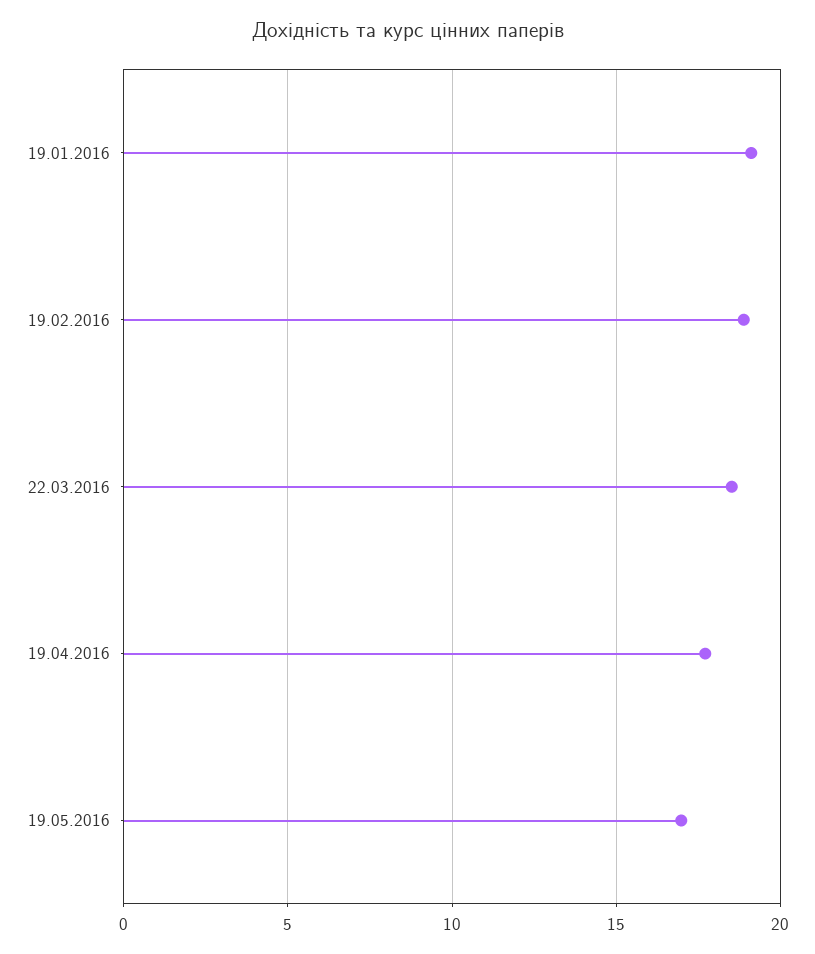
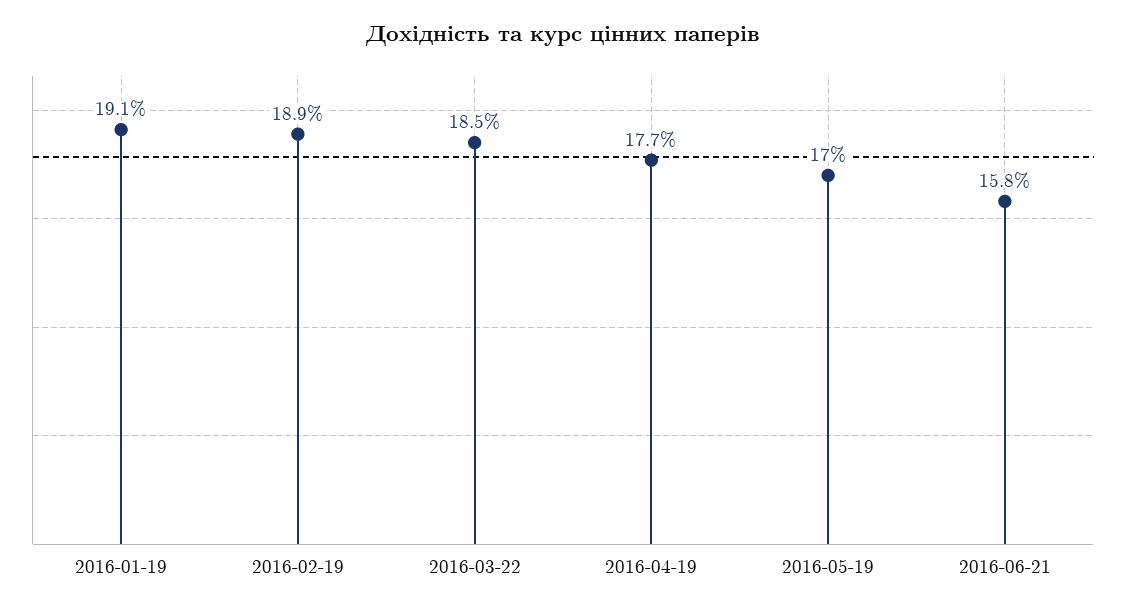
2016-06-21: none -> 15.8

